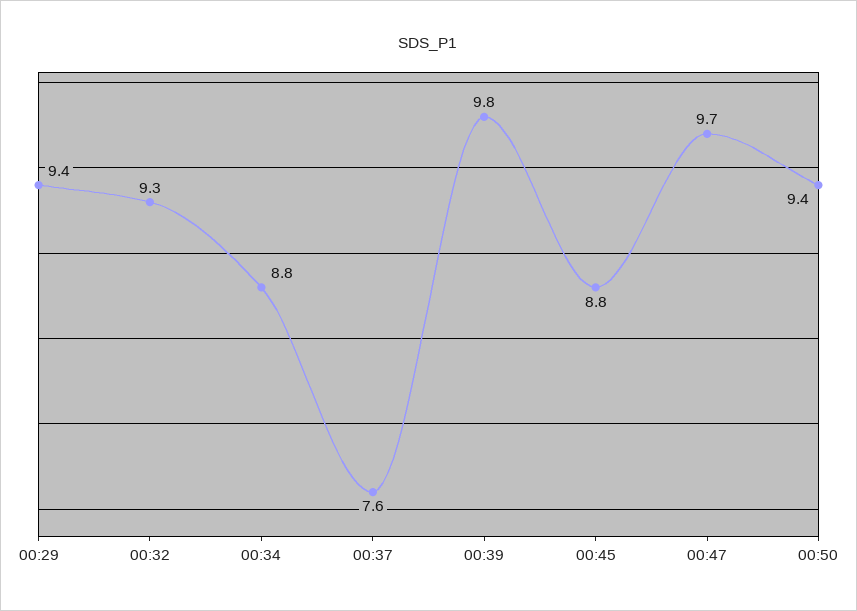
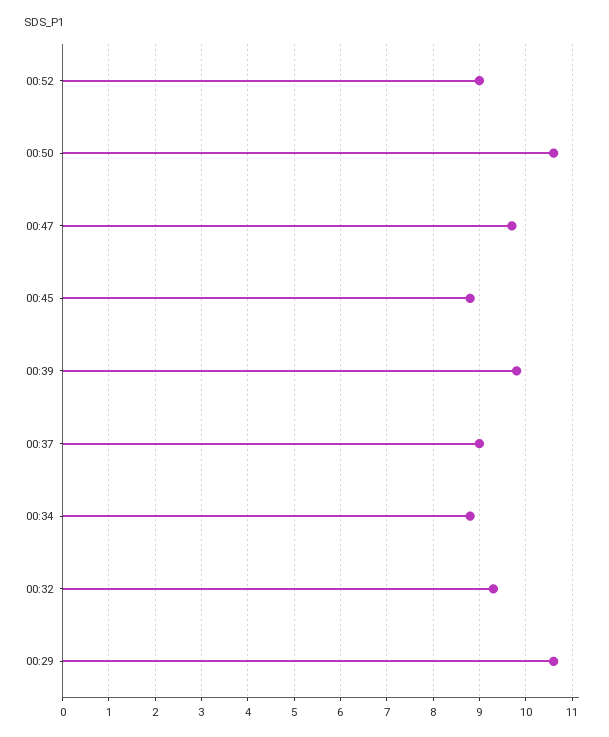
00:29: 9.4 -> 10.5
00:37: 7.6 -> 9
00:50: 9.4 -> 10.5
00:52: none -> 9

